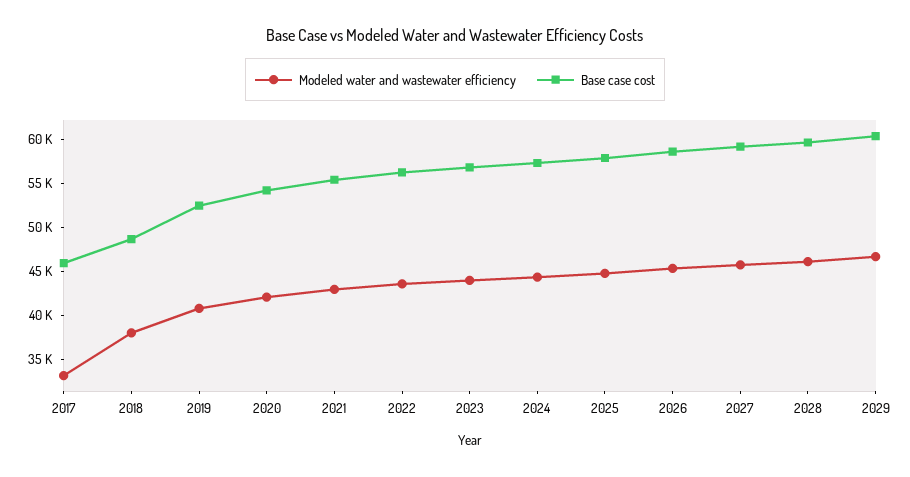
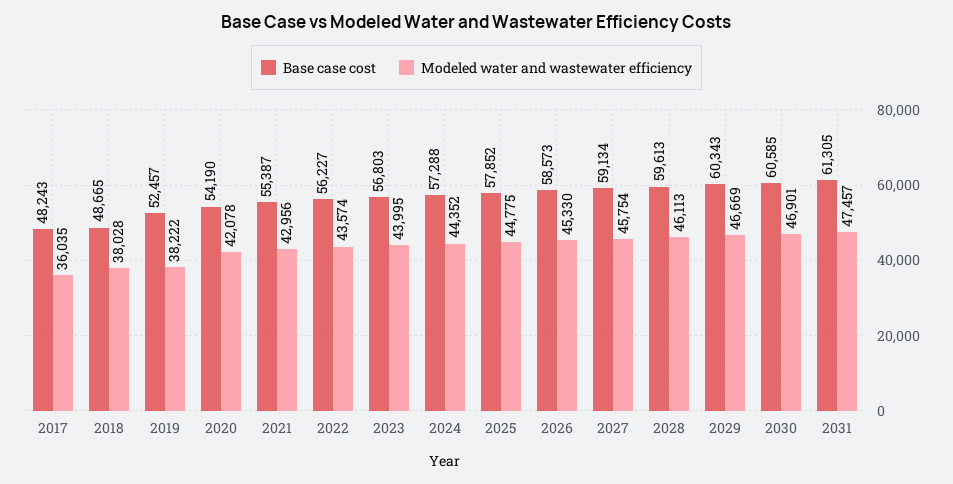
Modeled water and wastewater efficiency, 2017: 33000 -> 36035
Base case cost, 2017: 46000 -> 48243
Modeled water and wastewater efficiency, 2019: 41000 -> 38222
Base case cost, 2030: none -> 60585
Modeled water and wastewater efficiency, 2030: none -> 46901
Base case cost, 2031: none -> 61305
Modeled water and wastewater efficiency, 2031: none -> 47457

